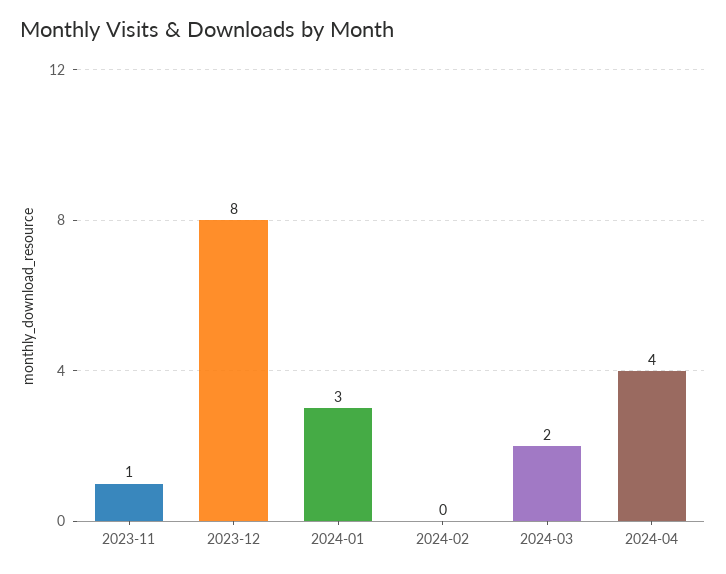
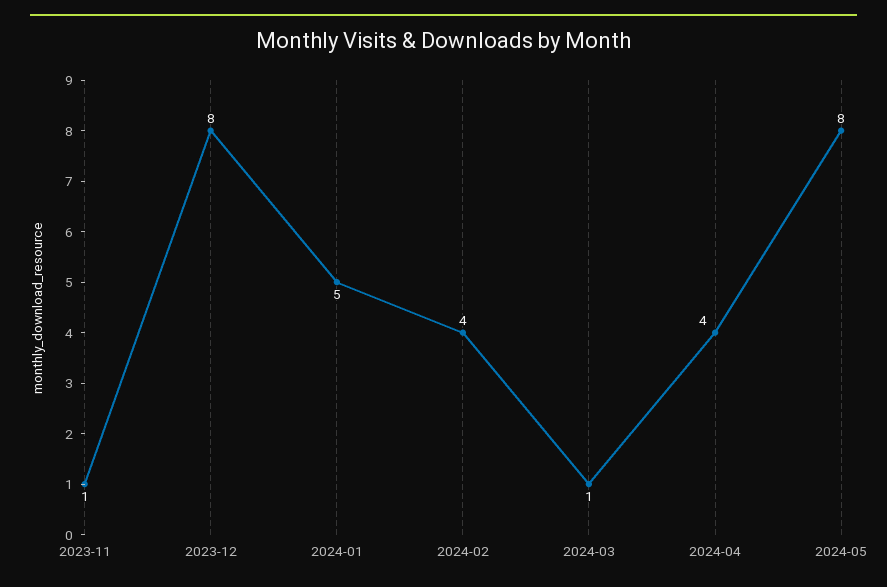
2024-01: 3 -> 5
2024-02: 0 -> 4
2024-03: 2 -> 1
2024-05: none -> 8

